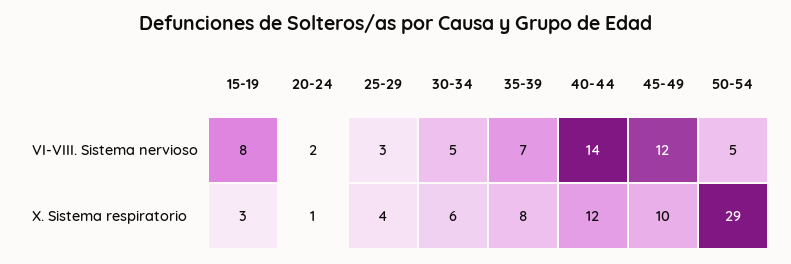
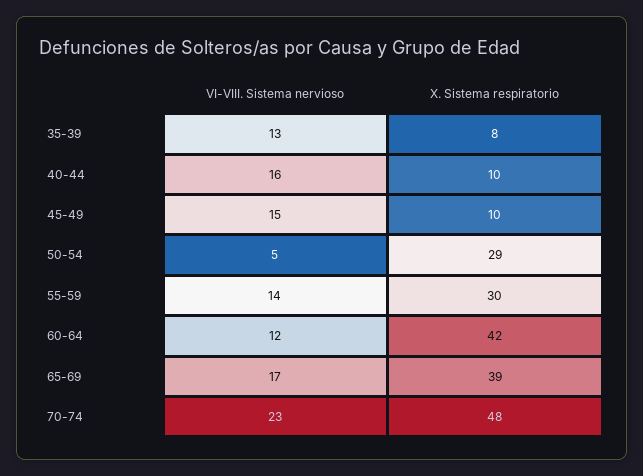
15-19, VI-VIII. Sistema nervioso: 8 -> none
20-24, VI-VIII. Sistema nervioso: 2 -> none
25-29, VI-VIII. Sistema nervioso: 3 -> none
30-34, VI-VIII. Sistema nervioso: 5 -> none
35-39, VI-VIII. Sistema nervioso: 7 -> 13
40-44, VI-VIII. Sistema nervioso: 14 -> 16
45-49, VI-VIII. Sistema nervioso: 12 -> 15
15-19, X. Sistema respiratorio: 3 -> none
20-24, X. Sistema respiratorio: 1 -> none
25-29, X. Sistema respiratorio: 4 -> none
30-34, X. Sistema respiratorio: 6 -> none
40-44, X. Sistema respiratorio: 12 -> 10
55-59, VI-VIII. Sistema nervioso: none -> 14
55-59, X. Sistema respiratorio: none -> 30
60-64, VI-VIII. Sistema nervioso: none -> 12
60-64, X. Sistema respiratorio: none -> 42
65-69, VI-VIII. Sistema nervioso: none -> 17
65-69, X. Sistema respiratorio: none -> 39
70-74, VI-VIII. Sistema nervioso: none -> 23
70-74, X. Sistema respiratorio: none -> 48

